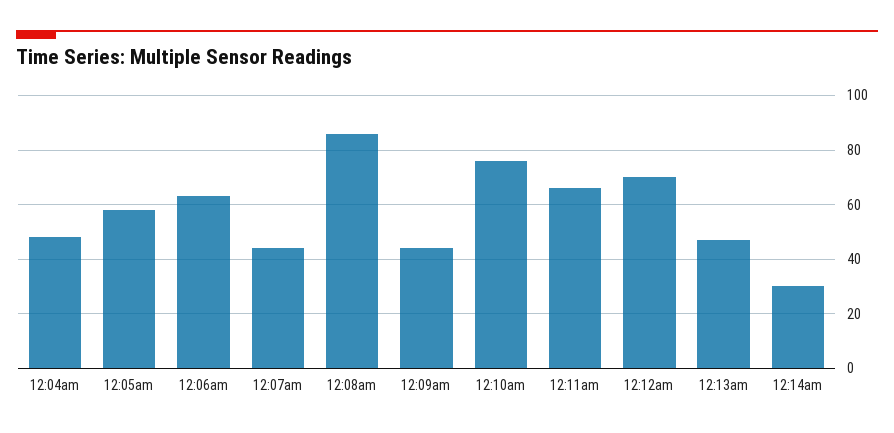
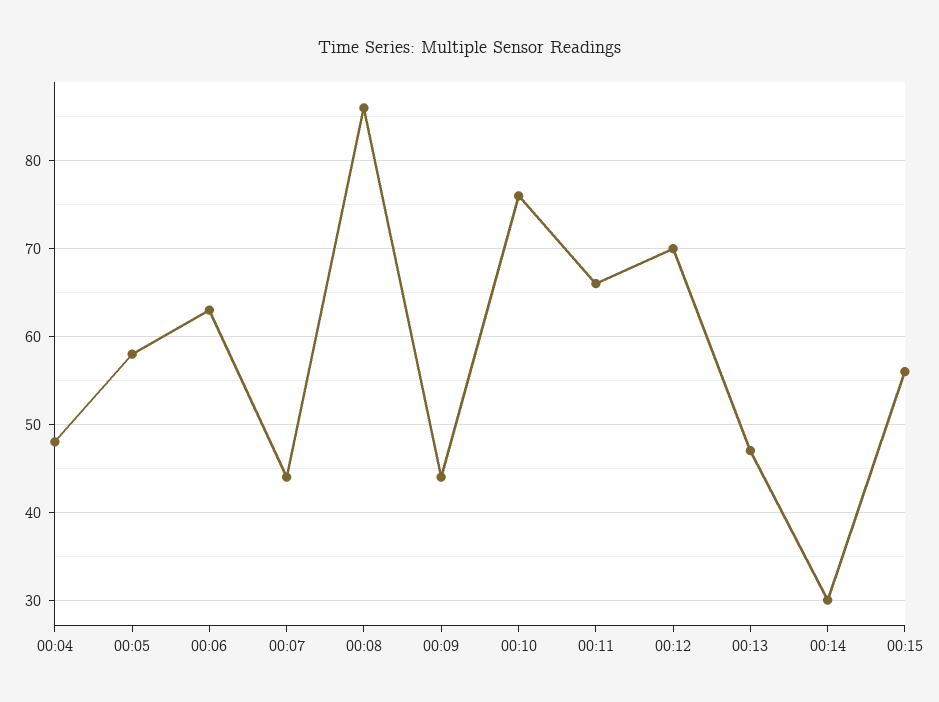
00:15: none -> 56

